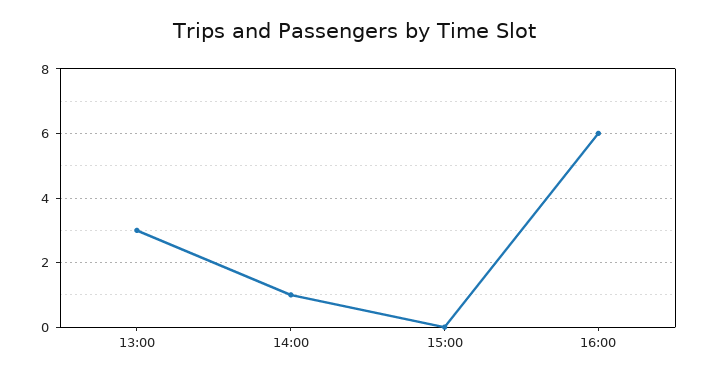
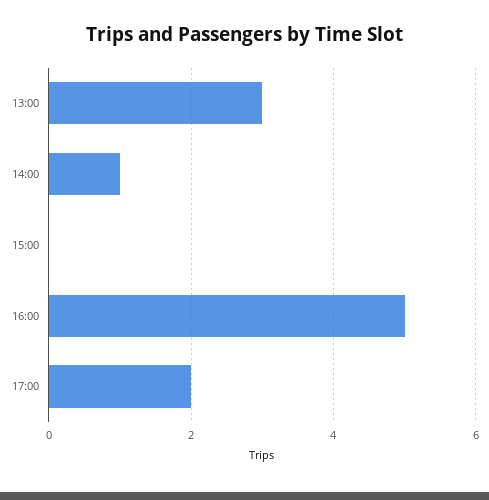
16:00: 6 -> 5
17:00: none -> 2

